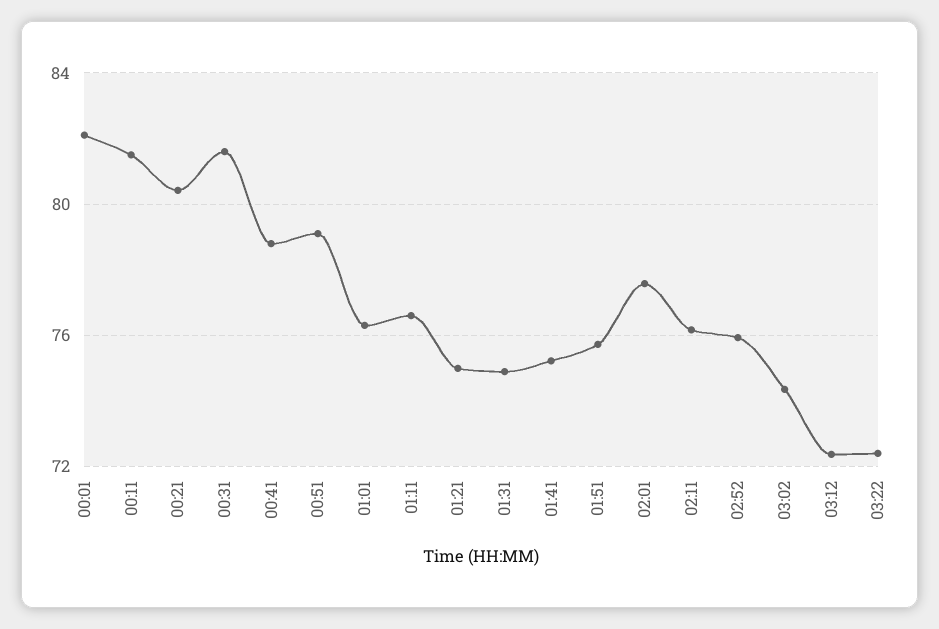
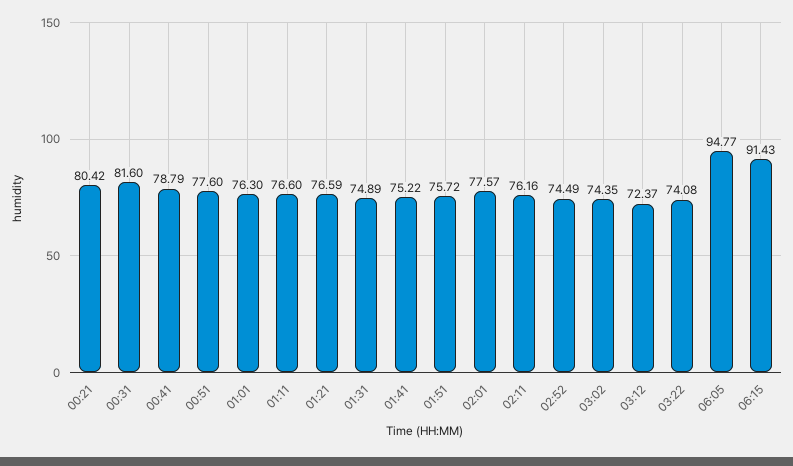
00:01: 82 -> none
00:11: 81.5 -> none
00:51: 79 -> 77.6
01:21: 75 -> 76.59
02:52: 76 -> 74.49
03:22: 72.5 -> 74.08
06:05: none -> 94.77
06:15: none -> 91.43

